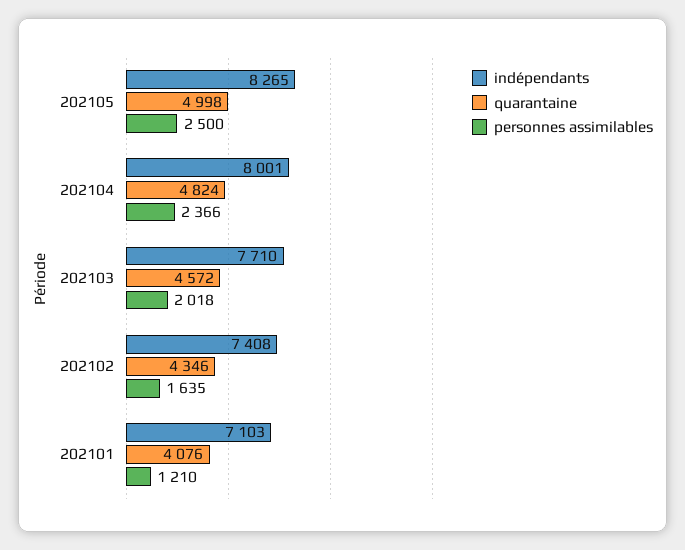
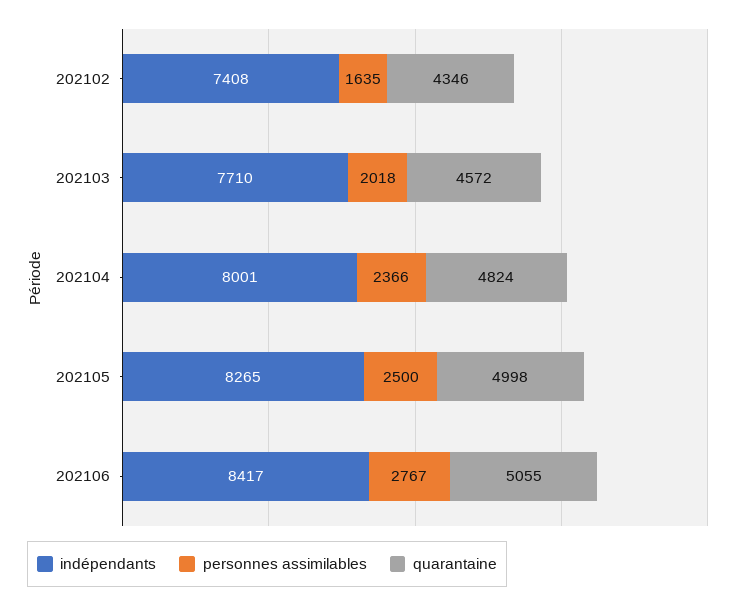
indépendants, 202101: 7103 -> none
quarantaine, 202101: 4076 -> none
personnes assimilables, 202101: 1210 -> none
indépendants, 202106: none -> 8417
personnes assimilables, 202106: none -> 2767
quarantaine, 202106: none -> 5055

